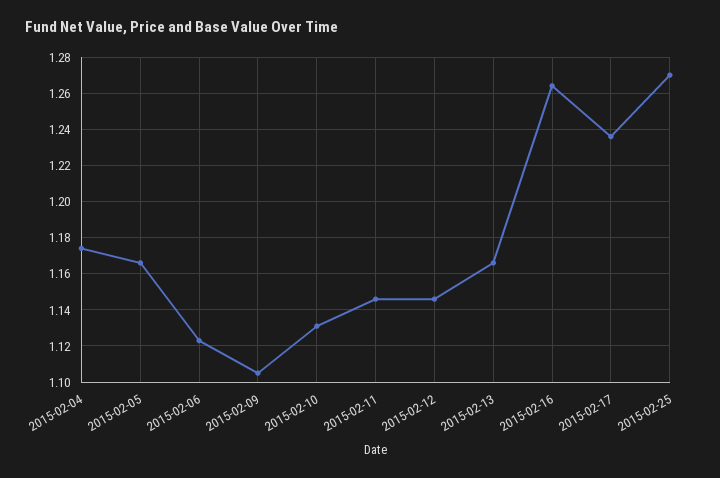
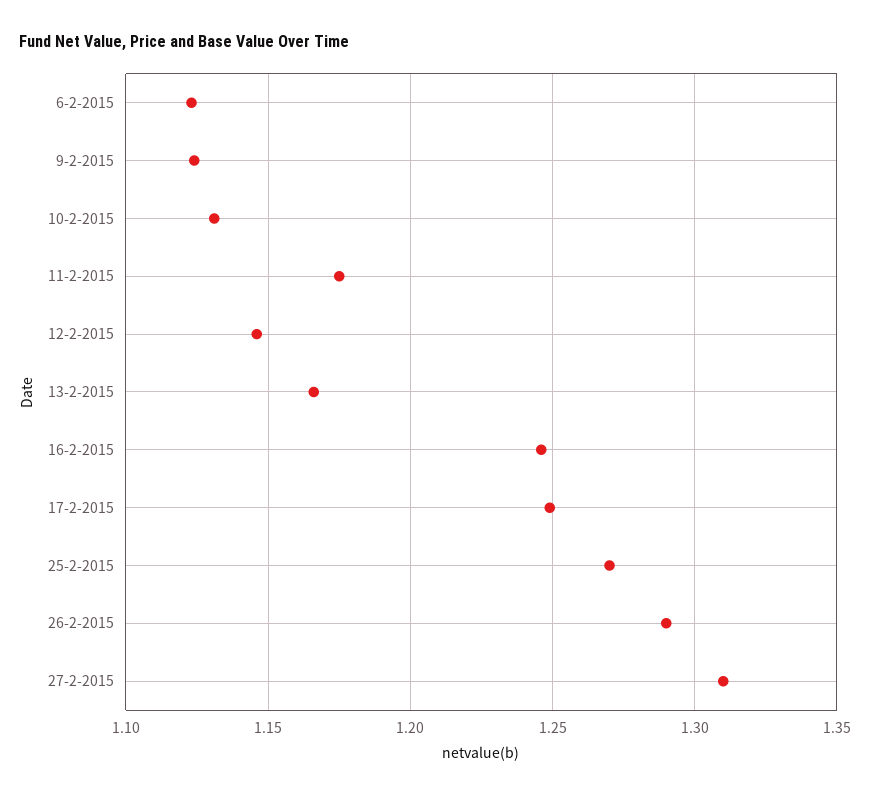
2015-02-04: 1.175 -> none
2015-02-05: 1.165 -> none
2015-02-09: 1.105 -> 1.125
2015-02-11: 1.145 -> 1.175
2015-02-16: 1.265 -> 1.245
2015-02-17: 1.235 -> 1.25
26-2-2015: none -> 1.29
27-2-2015: none -> 1.31

